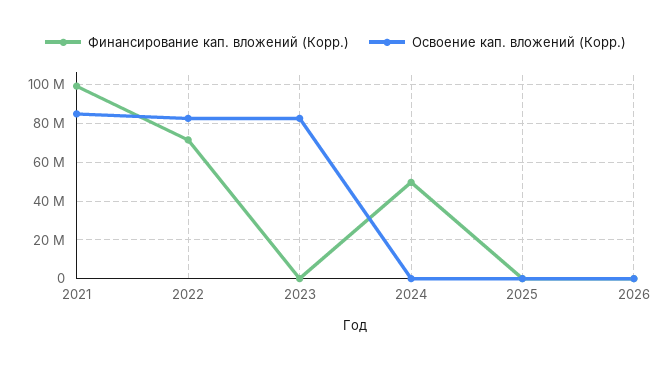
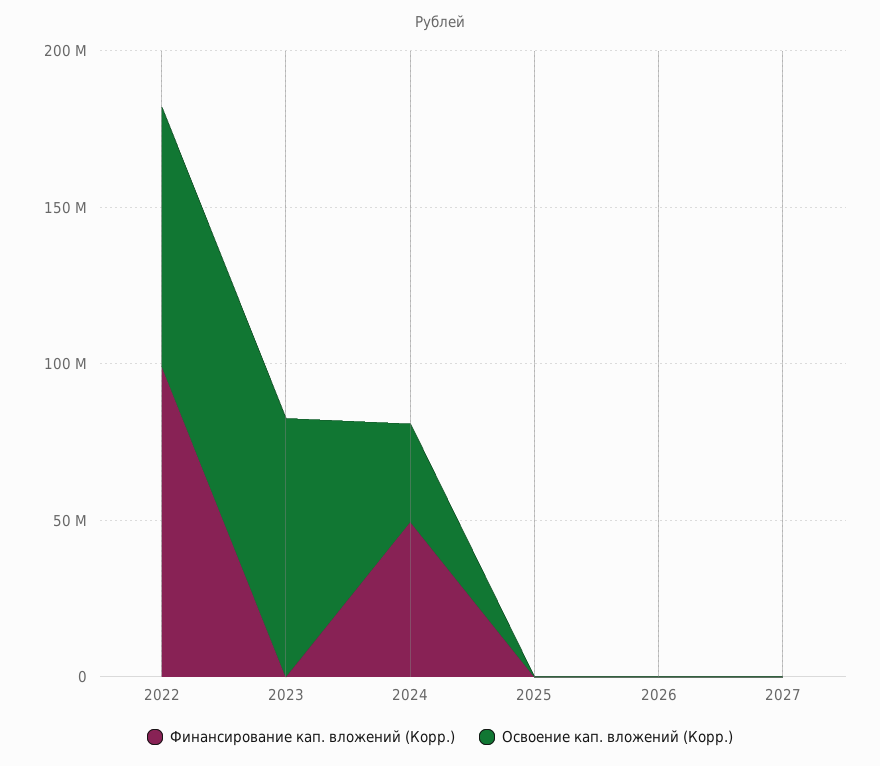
Финансирование кап. вложений (Корр.), 2021: 100000000 -> none
Освоение кап. вложений (Корр.), 2021: 85000000 -> none
Финансирование кап. вложений (Корр.), 2022: 70000000 -> 100000000
Освоение кап. вложений (Корр.), 2024: 0 -> 30000000
Финансирование кап. вложений (Корр.), 2027: none -> 0
Освоение кап. вложений (Корр.), 2027: none -> 0

